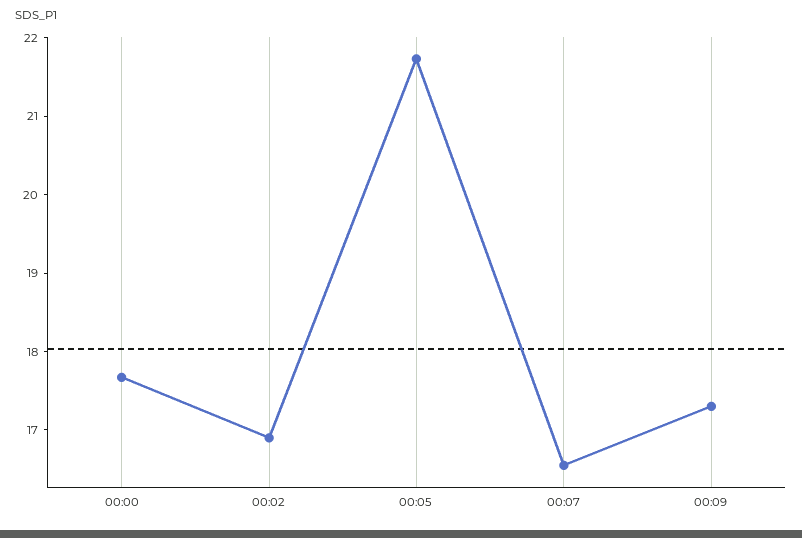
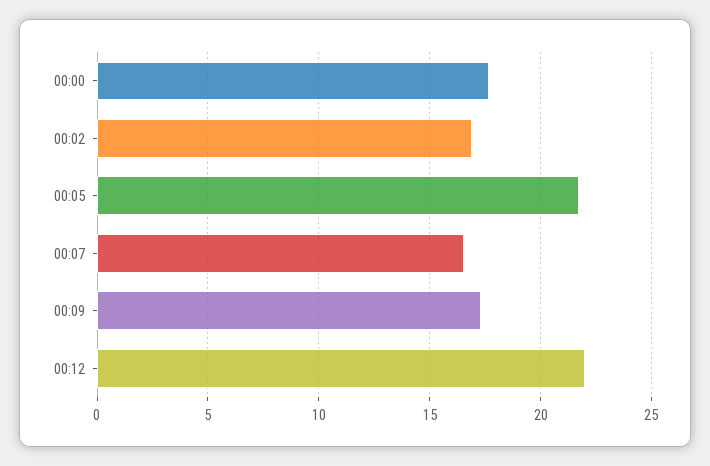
00:12: none -> 22

